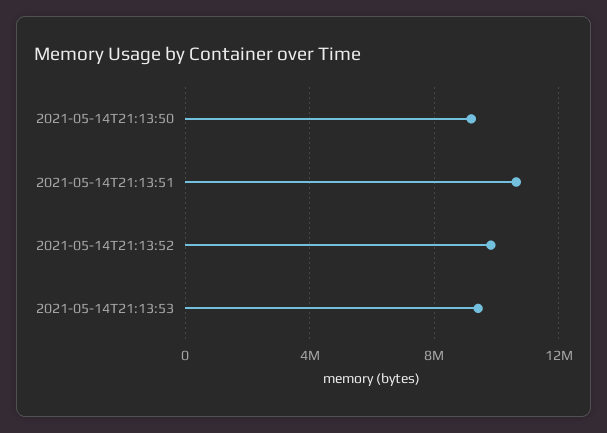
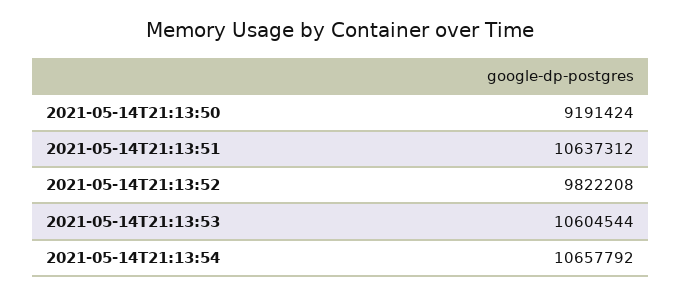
2021-05-14T21:13:53: 9500000 -> 10604544
2021-05-14T21:13:54: none -> 10657792

